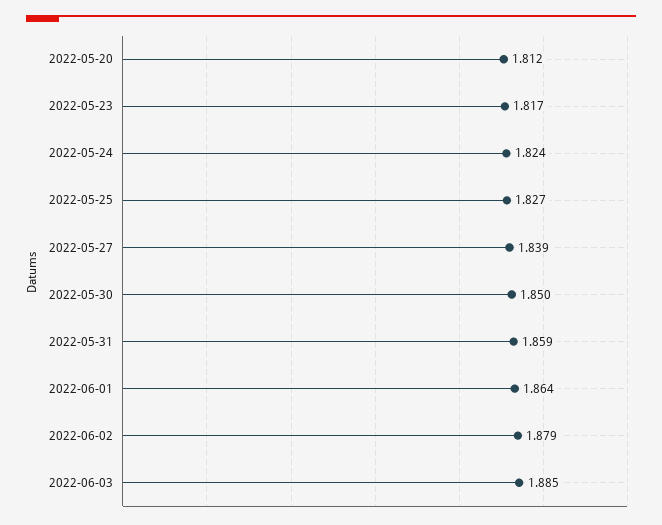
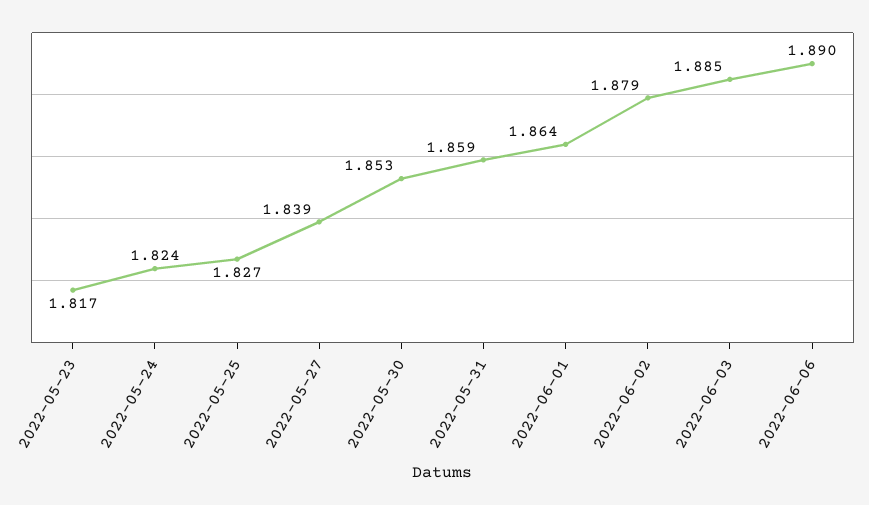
2022-05-20: 1.812 -> none
2022-05-30: 1.85 -> 1.853
2022-06-06: none -> 1.89

